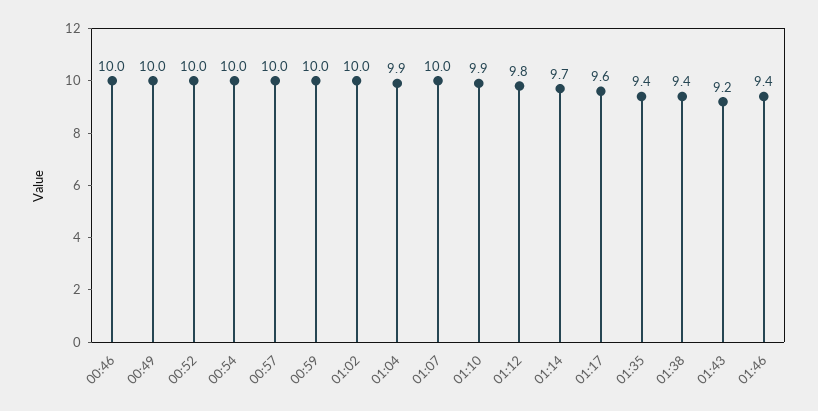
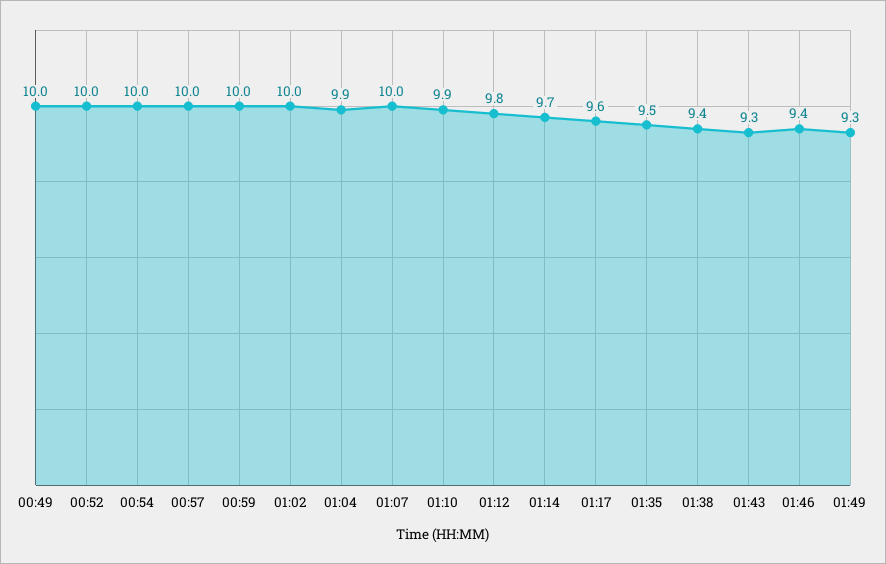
00:46: 10 -> none
01:35: 9.4 -> 9.5
01:43: 9.2 -> 9.3
01:49: none -> 9.3

